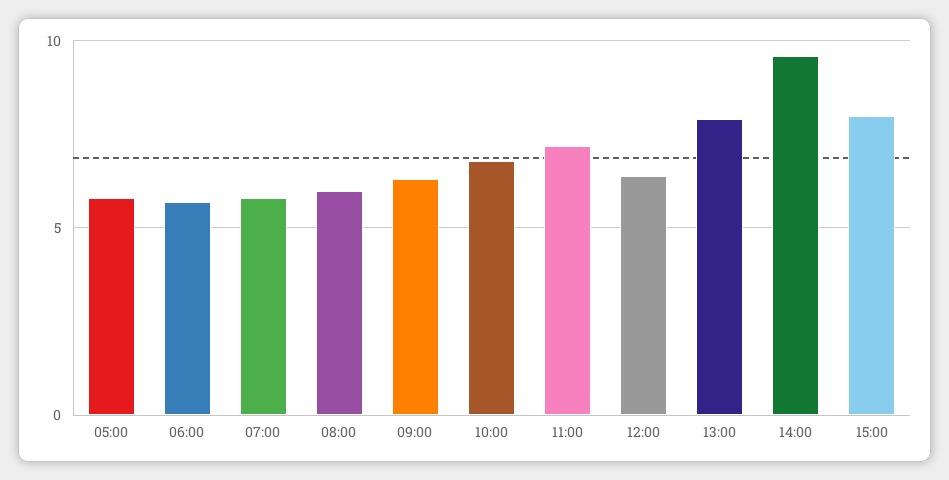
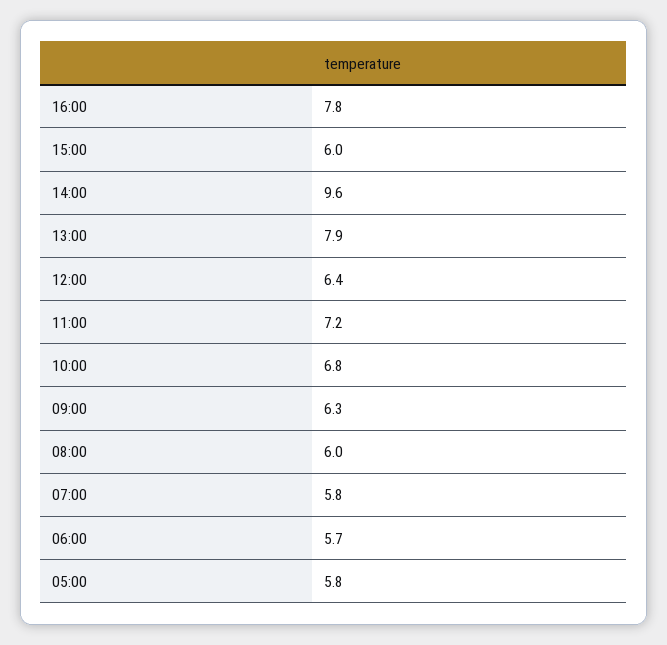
15:00: 8 -> 6
16:00: none -> 7.8

